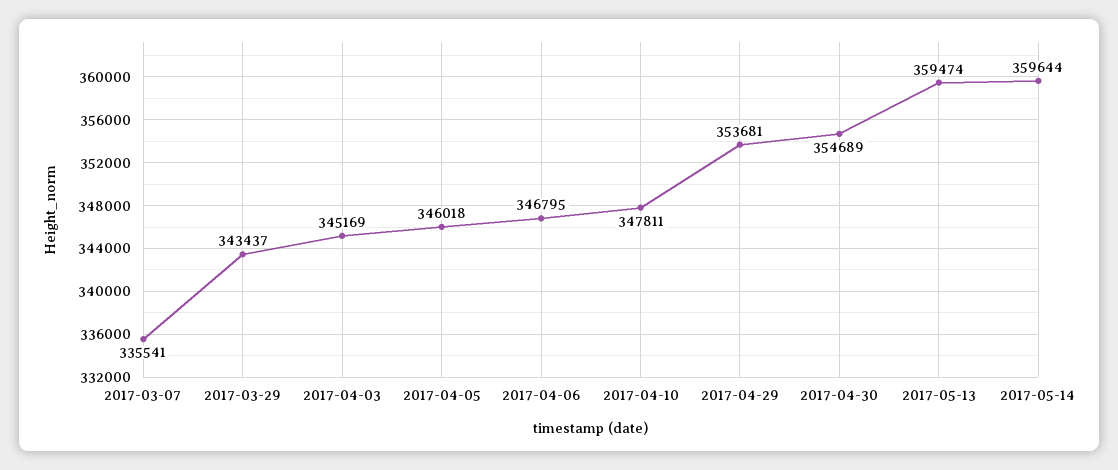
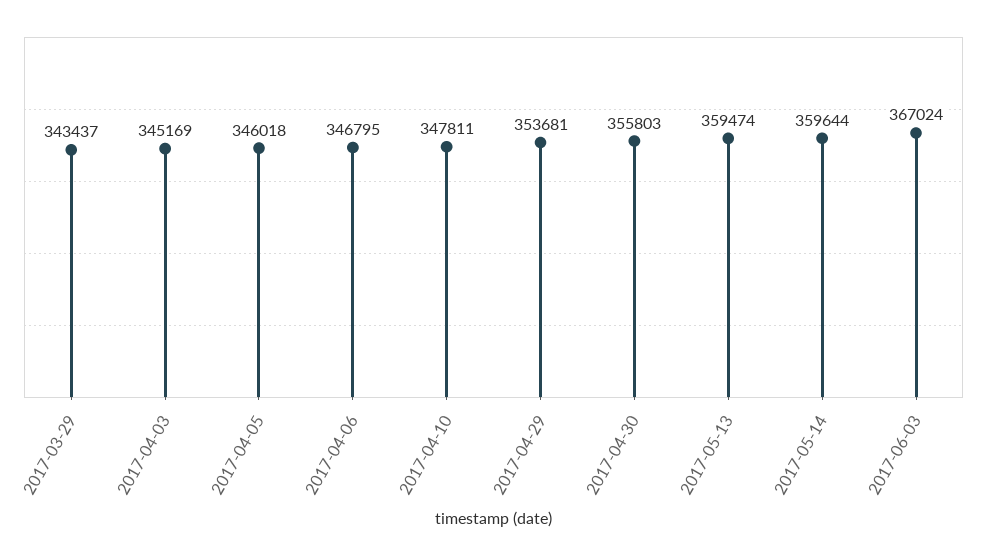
2017-03-07: 335541 -> none
2017-04-30: 354689 -> 355803
2017-06-03: none -> 367024

